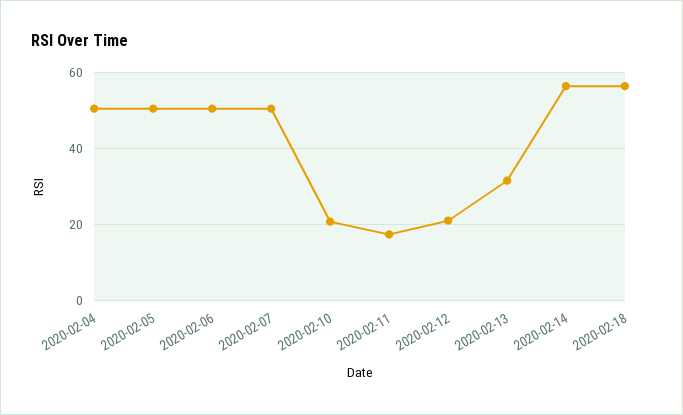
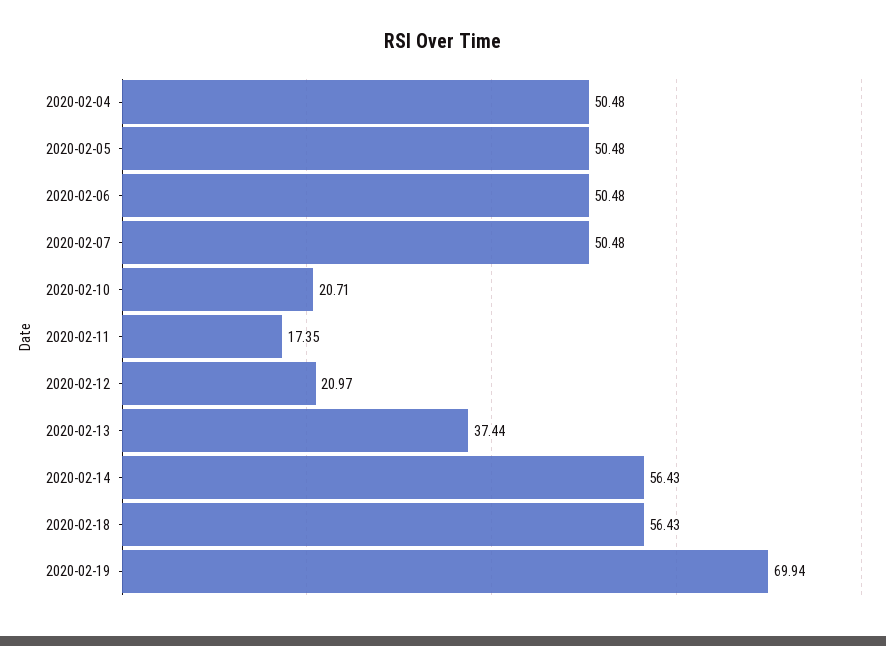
2020-02-13: 32 -> 37.44
2020-02-19: none -> 69.94

